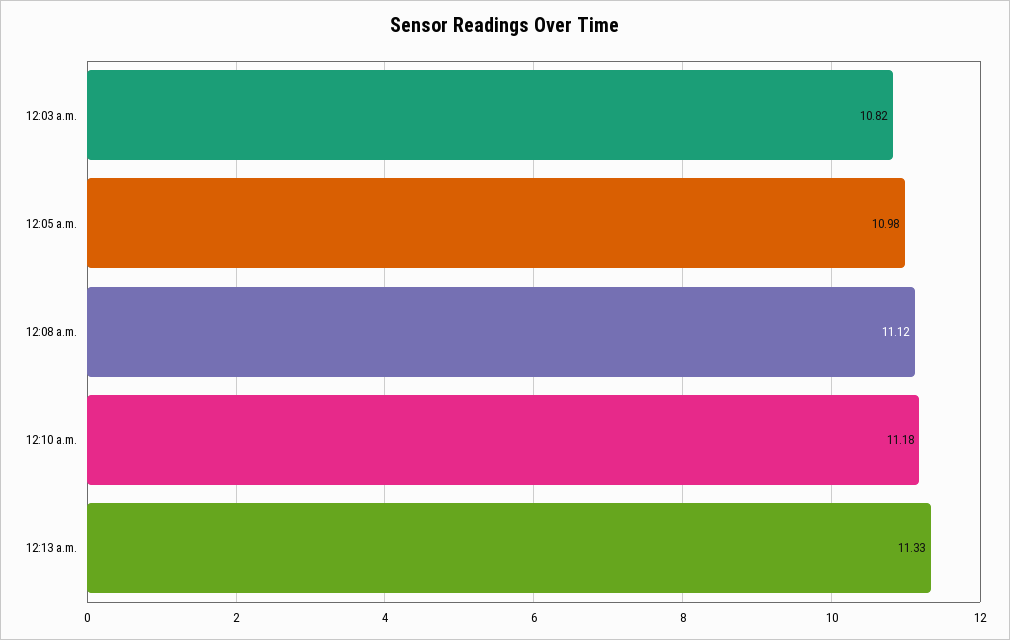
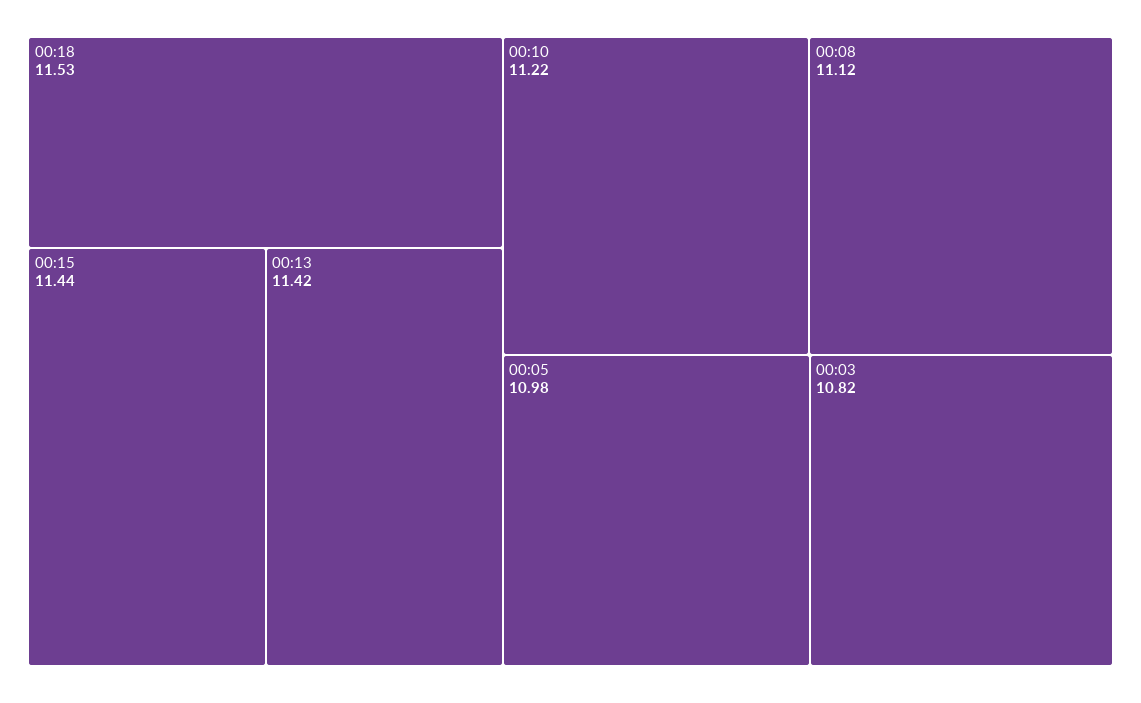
12:10 a.m.: 11.18 -> 11.22
12:13 a.m.: 11.33 -> 11.42
00:18: none -> 11.53
00:15: none -> 11.44

